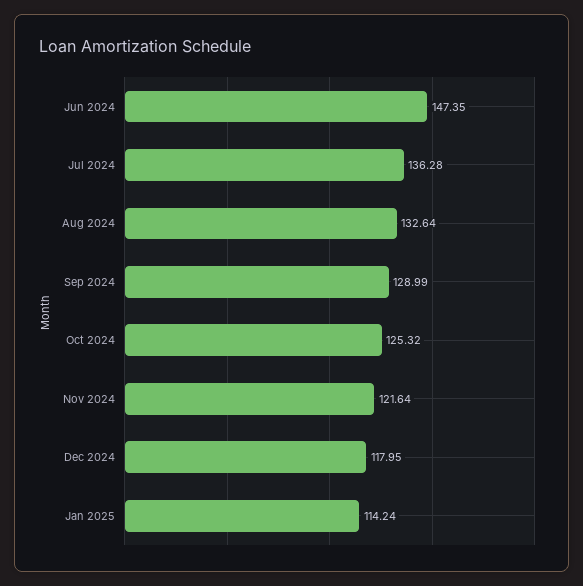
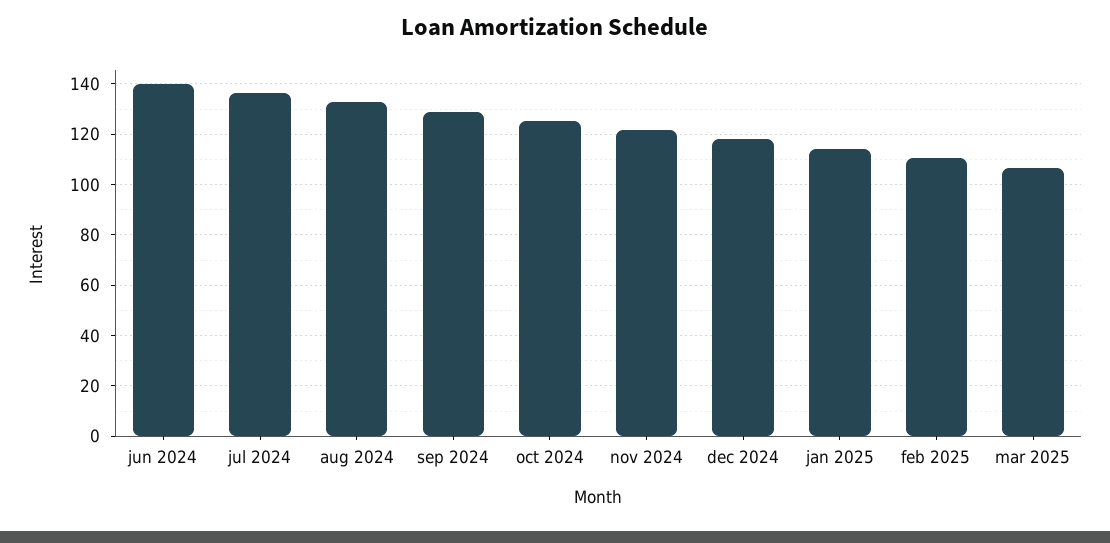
Jun 2024: 147.35 -> 140
feb 2025: none -> 110
mar 2025: none -> 107.5

